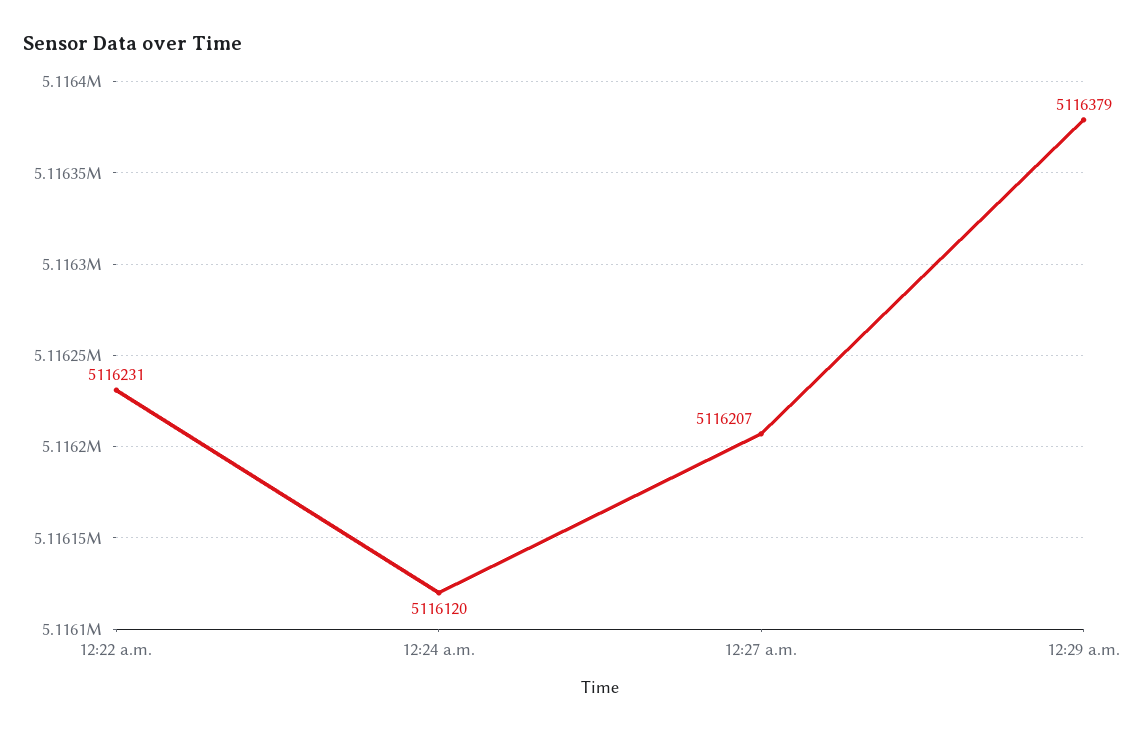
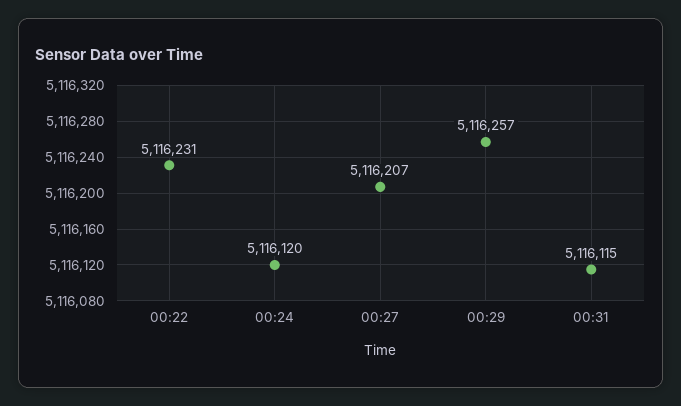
12:29 a.m.: 5116379 -> 5116257
00:31: none -> 5116115

